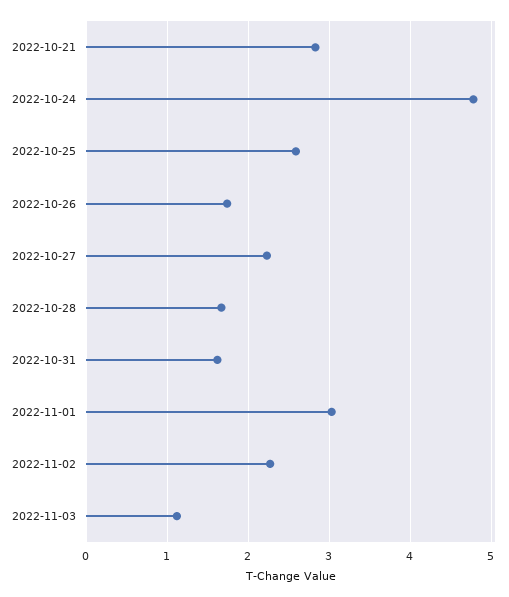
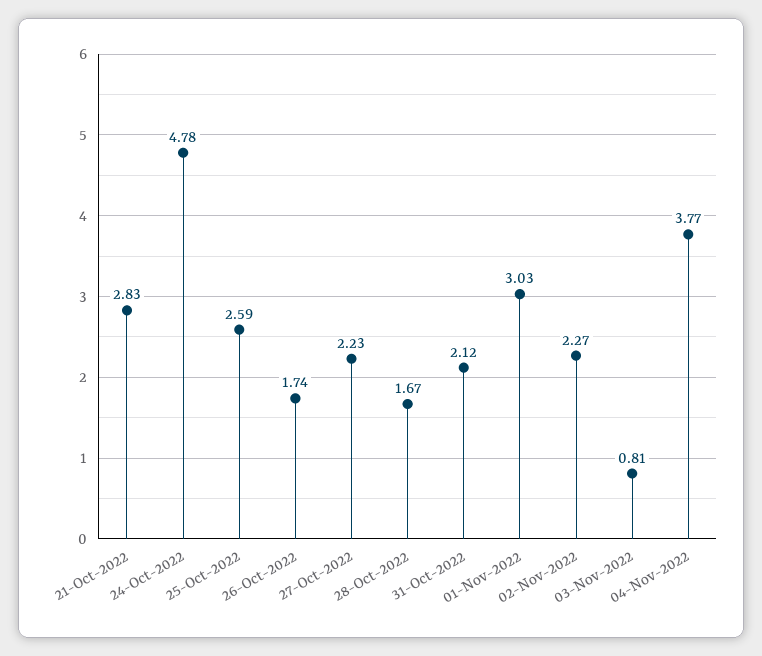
2022-10-31: 1.6 -> 2.12
2022-11-03: 1.1 -> 0.81
04-Nov-2022: none -> 3.77

